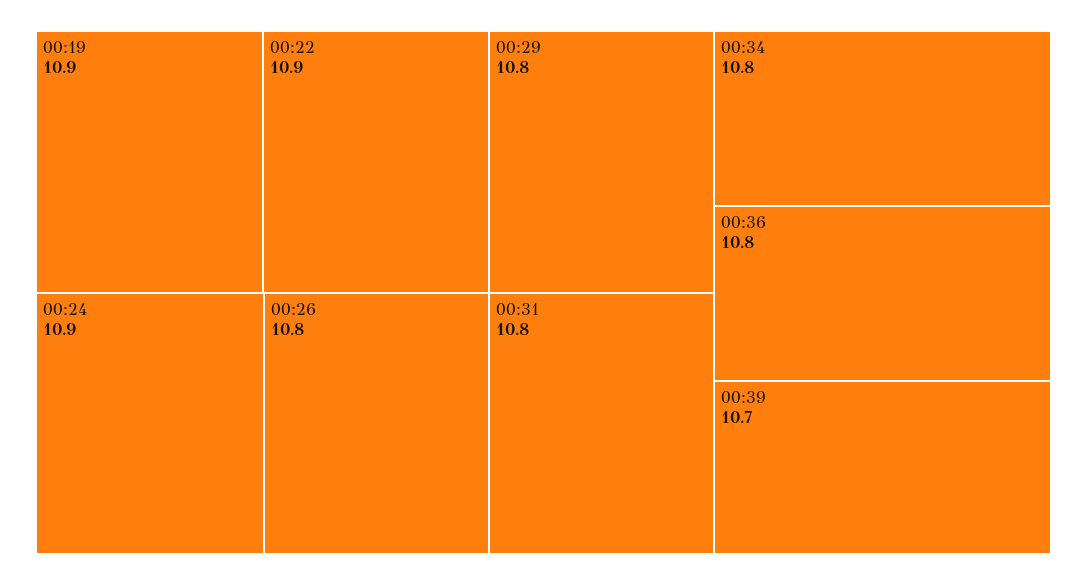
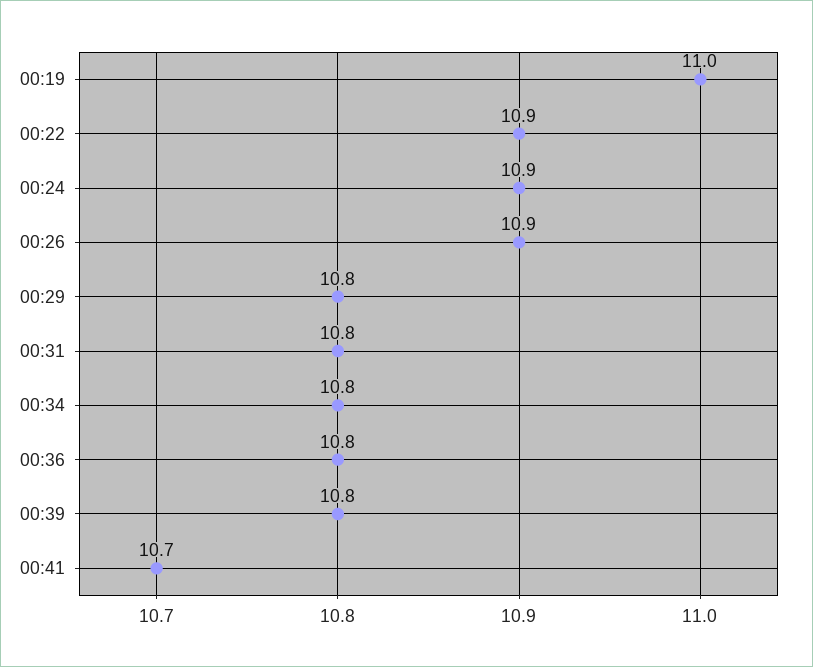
00:19: 10.9 -> 11
00:26: 10.8 -> 10.9
00:39: 10.7 -> 10.8
00:41: none -> 10.7

